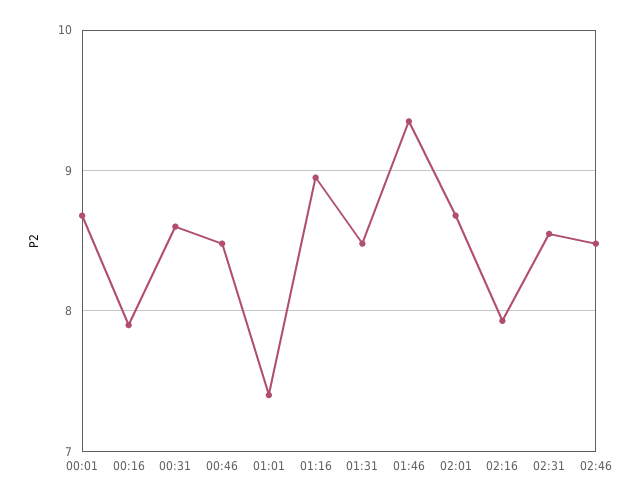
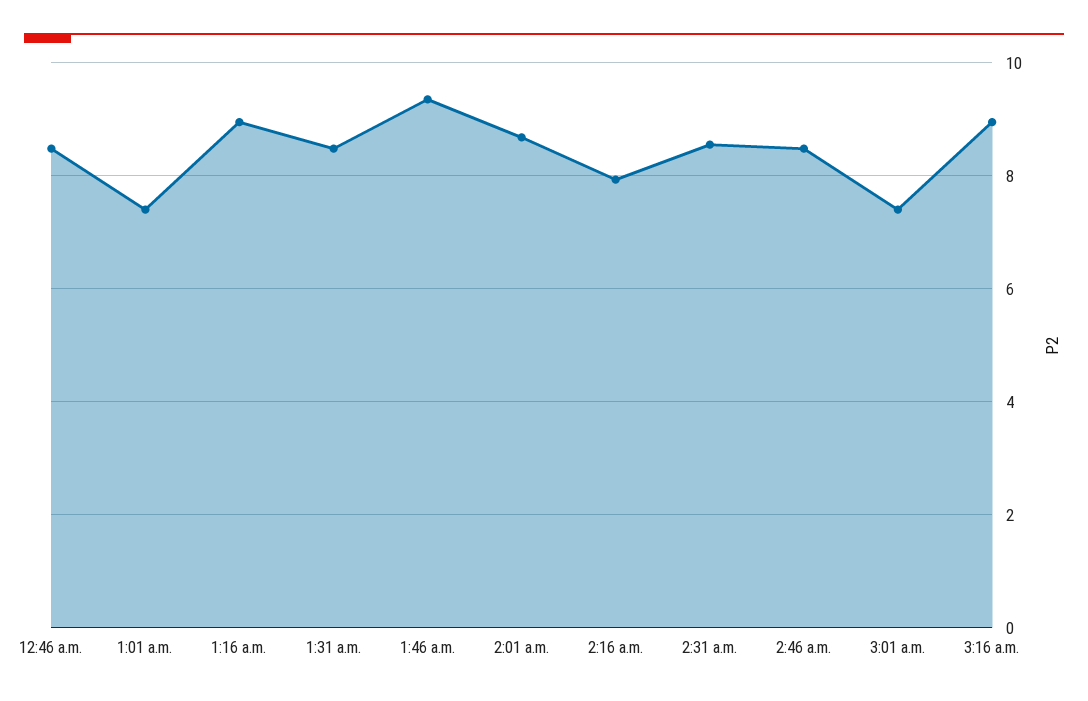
00:01: 8.7 -> none
00:16: 7.9 -> none
00:31: 8.6 -> none
3:01 a.m.: none -> 7.4
3:16 a.m.: none -> 9

